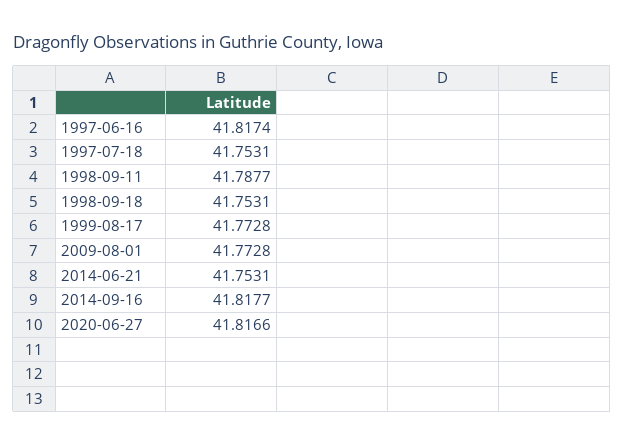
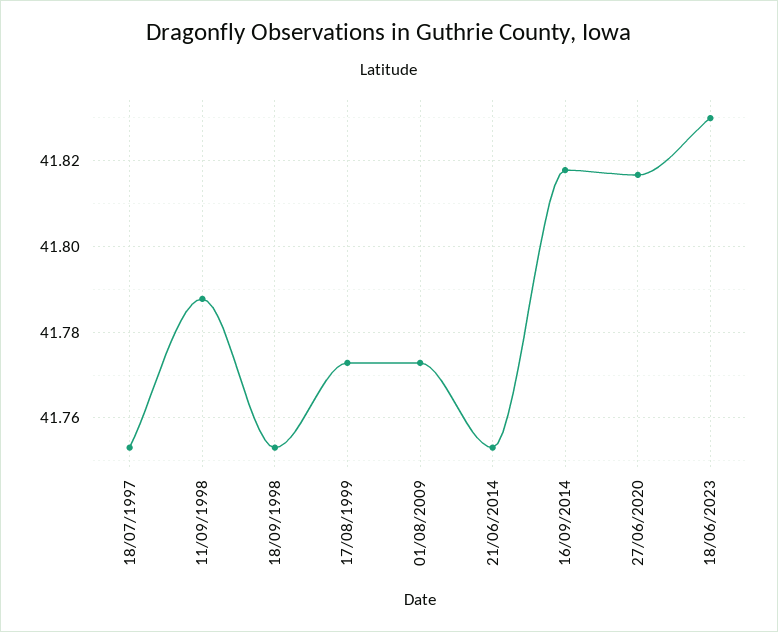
1997-06-16: 41.8174 -> none
18/06/2023: none -> 41.83

